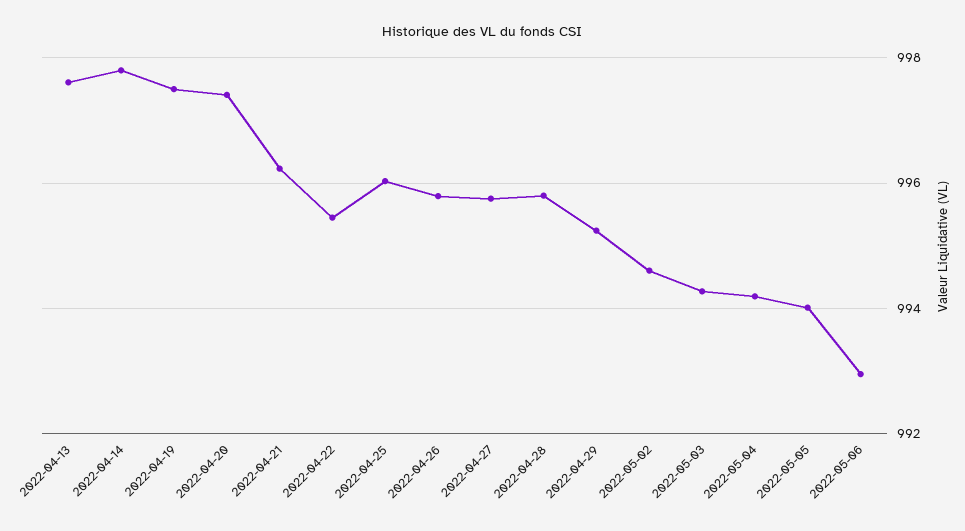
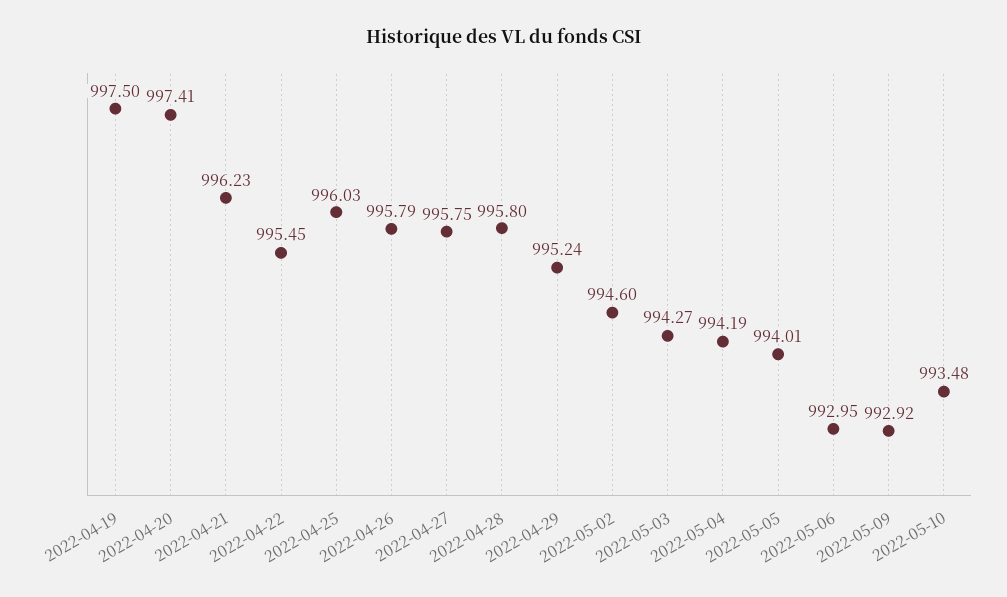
2022-04-13: 997.6 -> none
2022-04-14: 997.8 -> none
2022-05-09: none -> 992.92
2022-05-10: none -> 993.48

